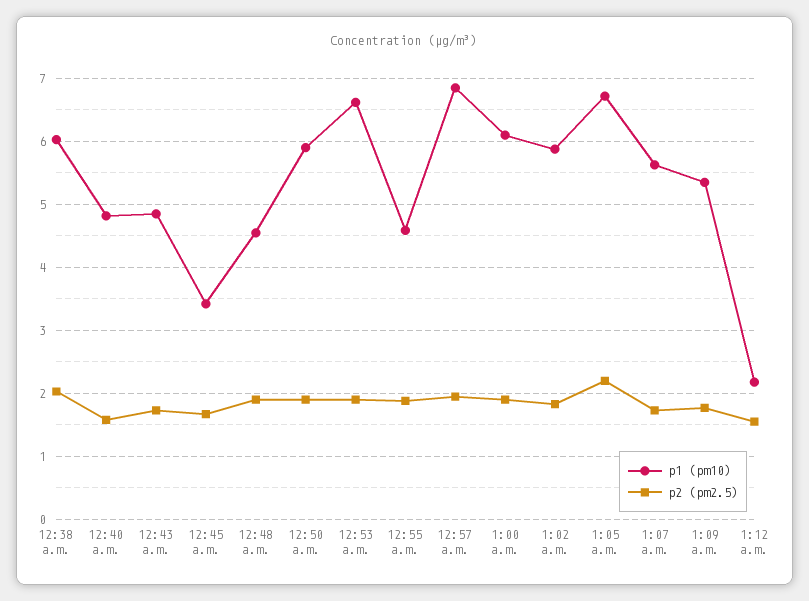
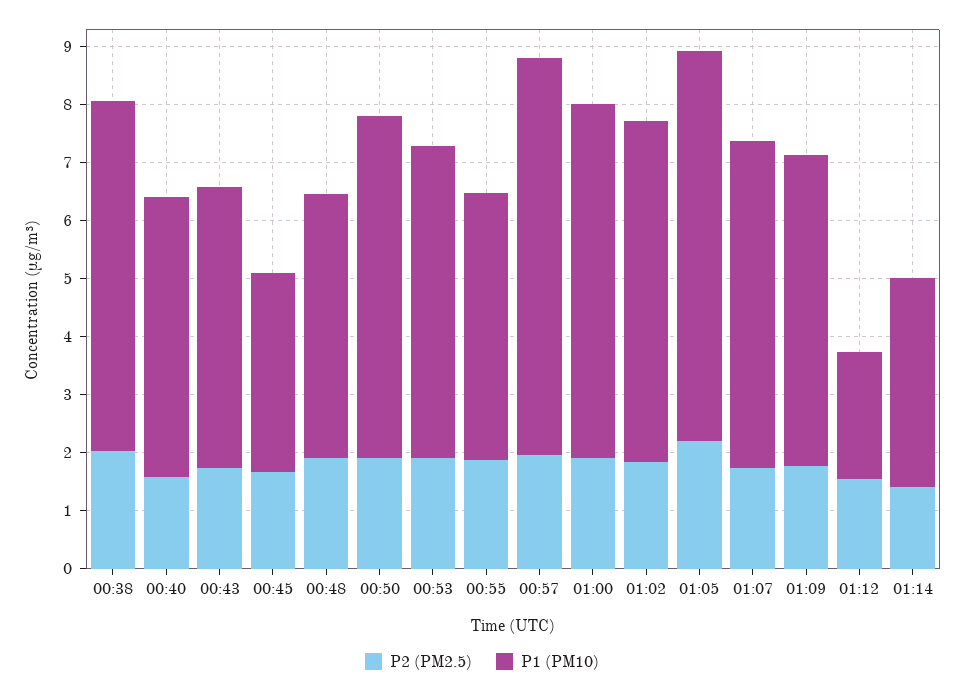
p1 (pm10), 12:53 a.m.: 6.6 -> 5.4
p2 (pm2.5), 01:14: none -> 1.4
p1 (pm10), 01:14: none -> 3.6

